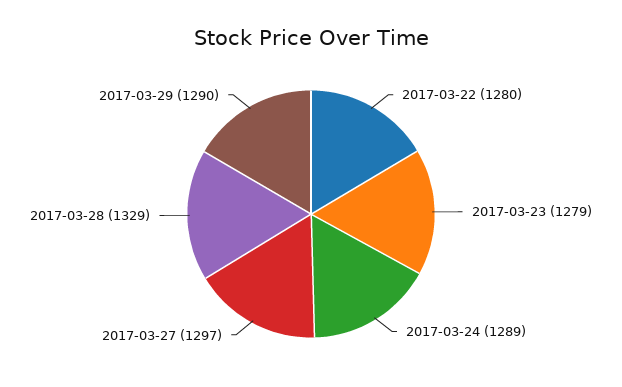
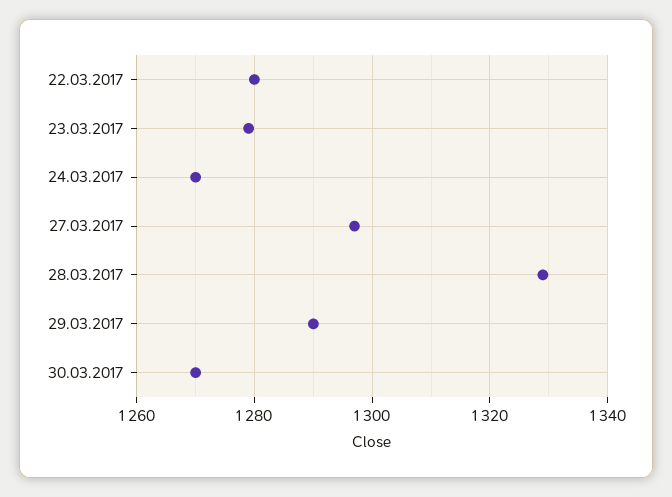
2017-03-24: 1289 -> 1270
30.03.2017: none -> 1270

